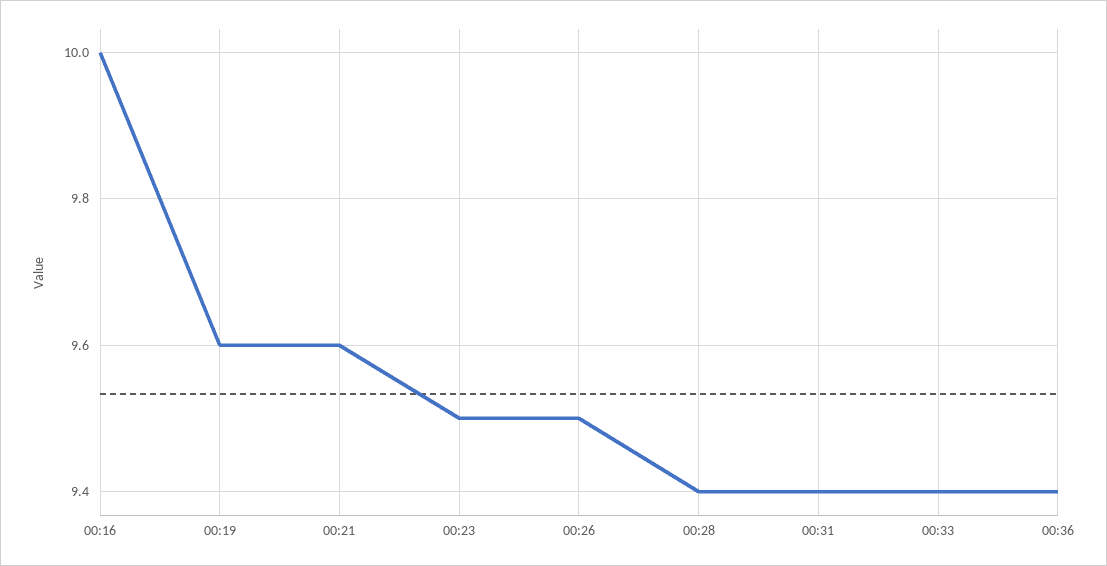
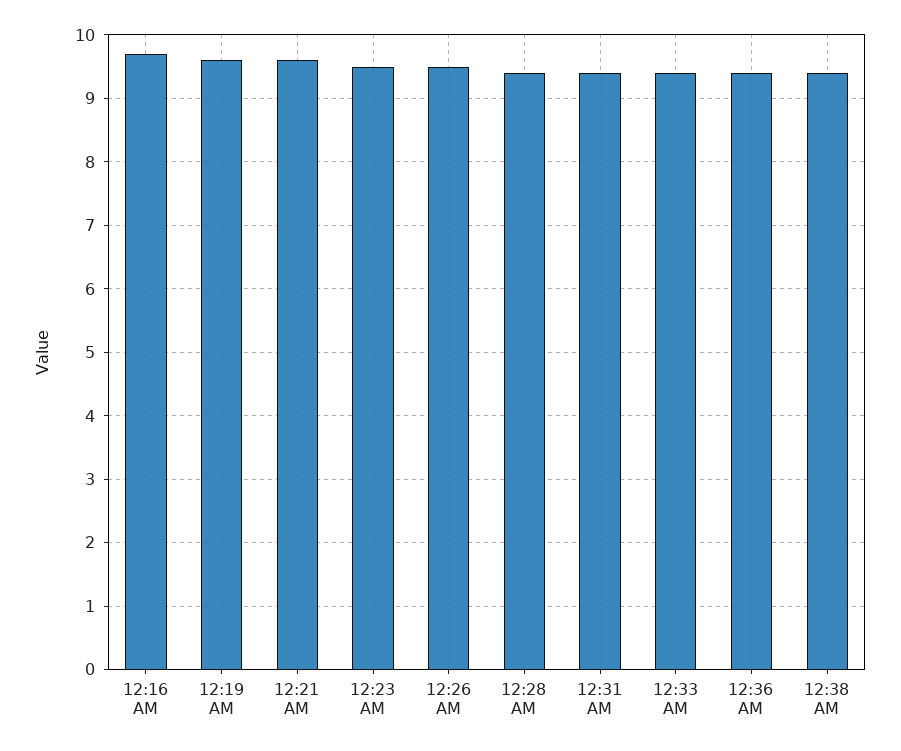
00:16: 10 -> 9.7
12:38 AM: none -> 9.4

